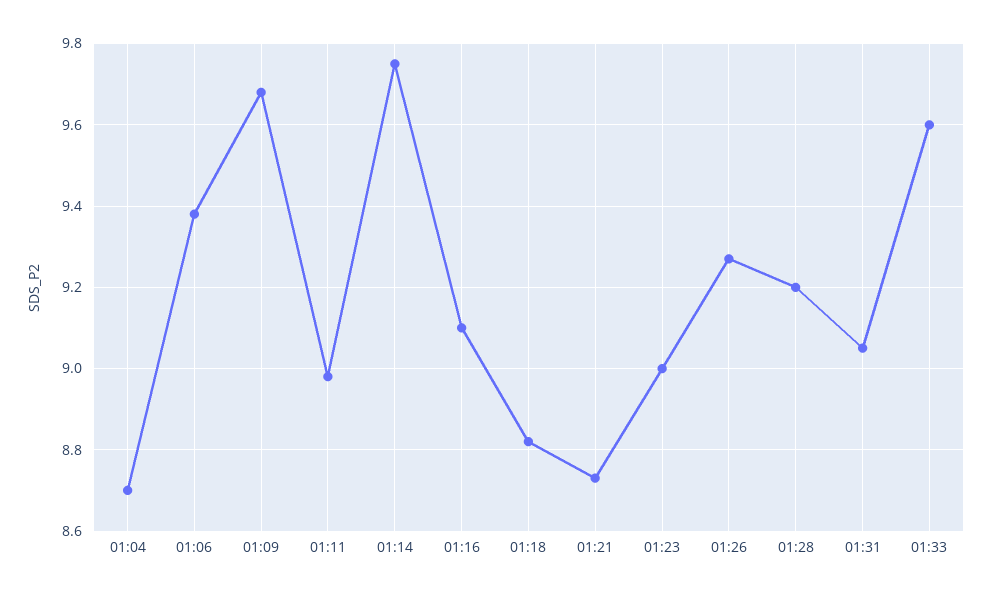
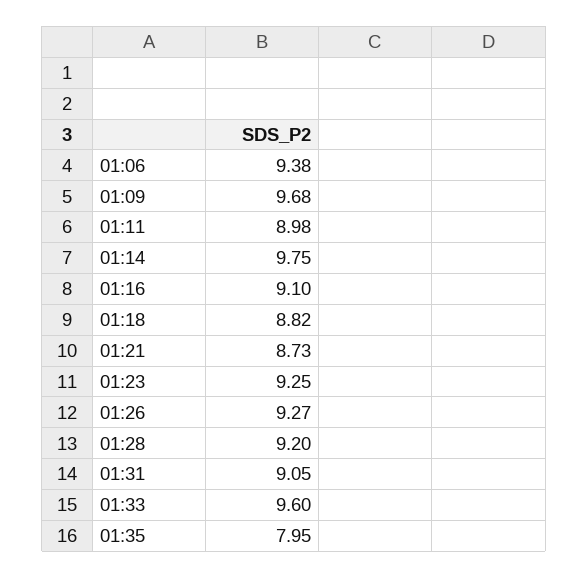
01:04: 8.7 -> none
01:23: 9 -> 9.25
01:35: none -> 7.95

